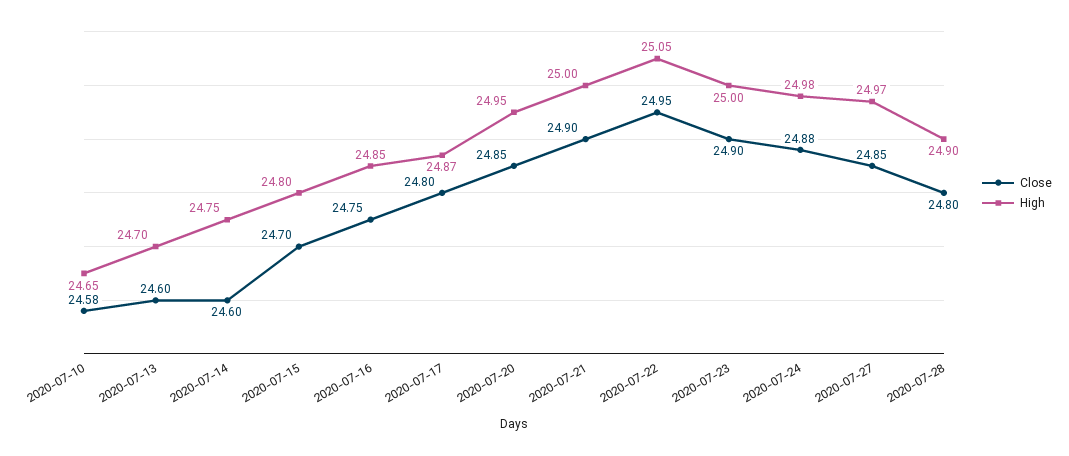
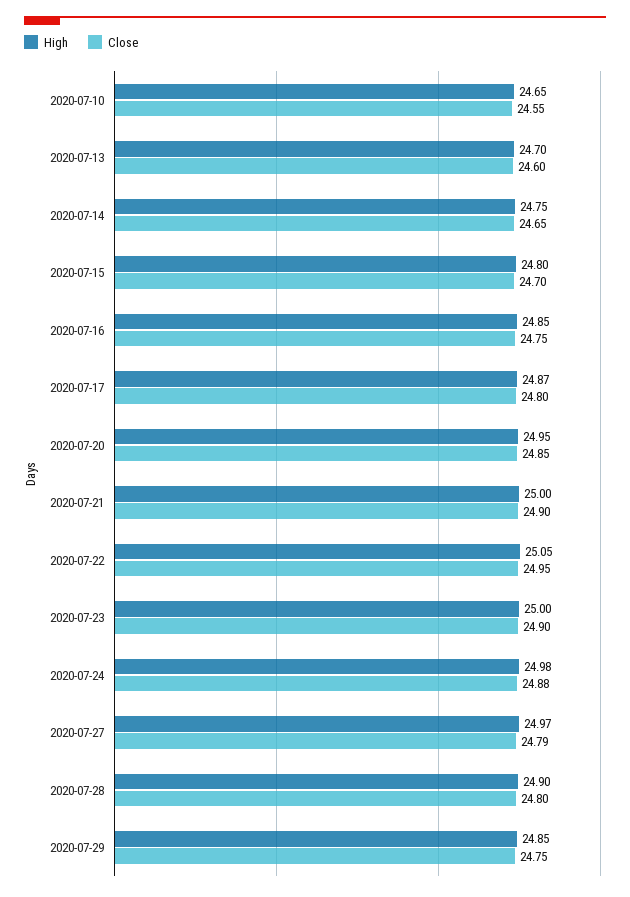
Close, 2020-07-10: 24.58 -> 24.55
Close, 2020-07-14: 24.6 -> 24.65
Close, 2020-07-27: 24.85 -> 24.79
High, 2020-07-29: none -> 24.85
Close, 2020-07-29: none -> 24.75

